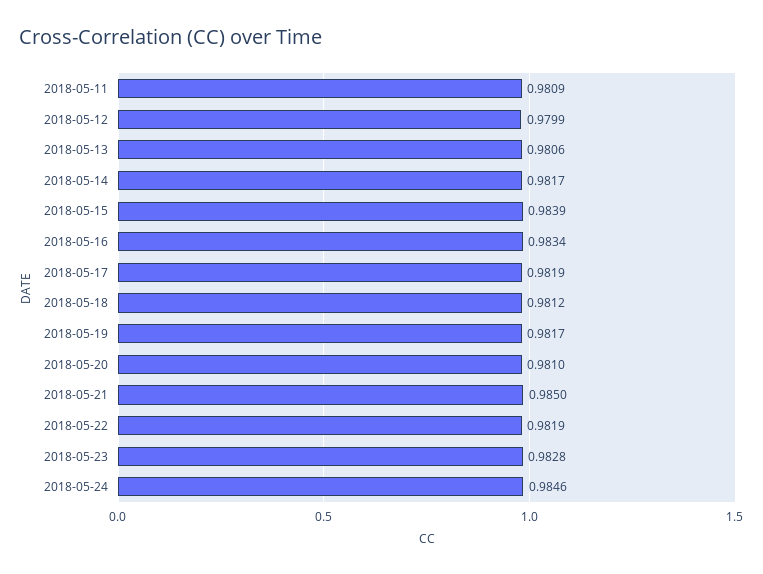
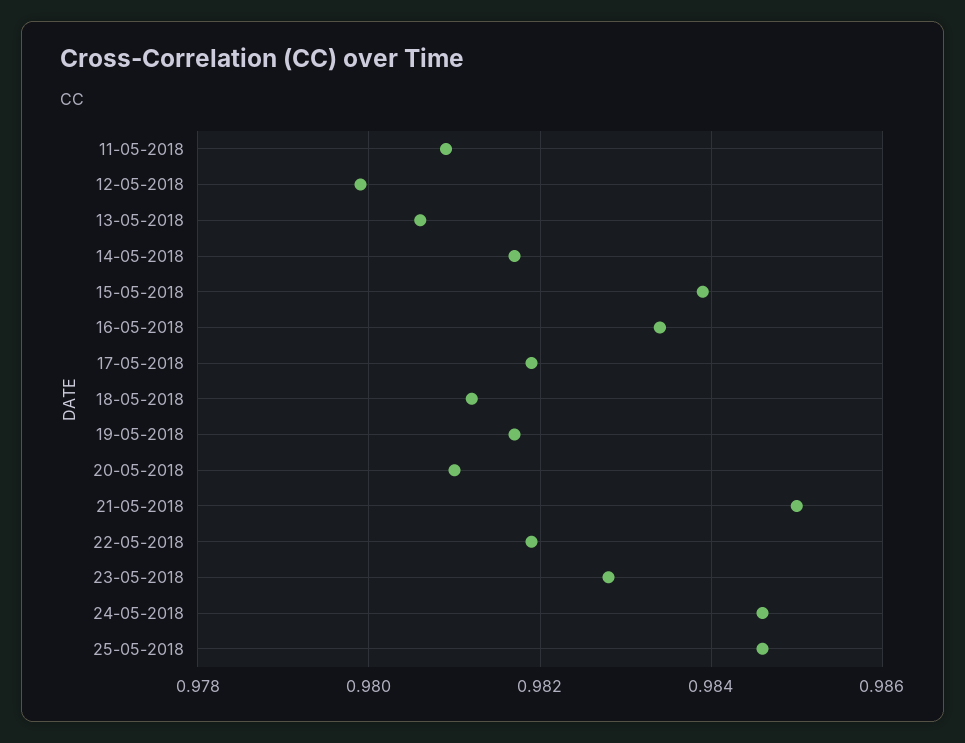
25-05-2018: none -> 0.9845

